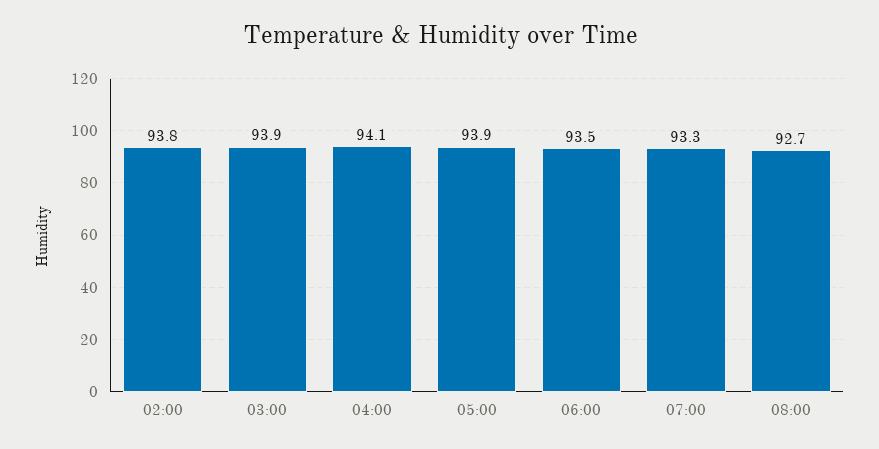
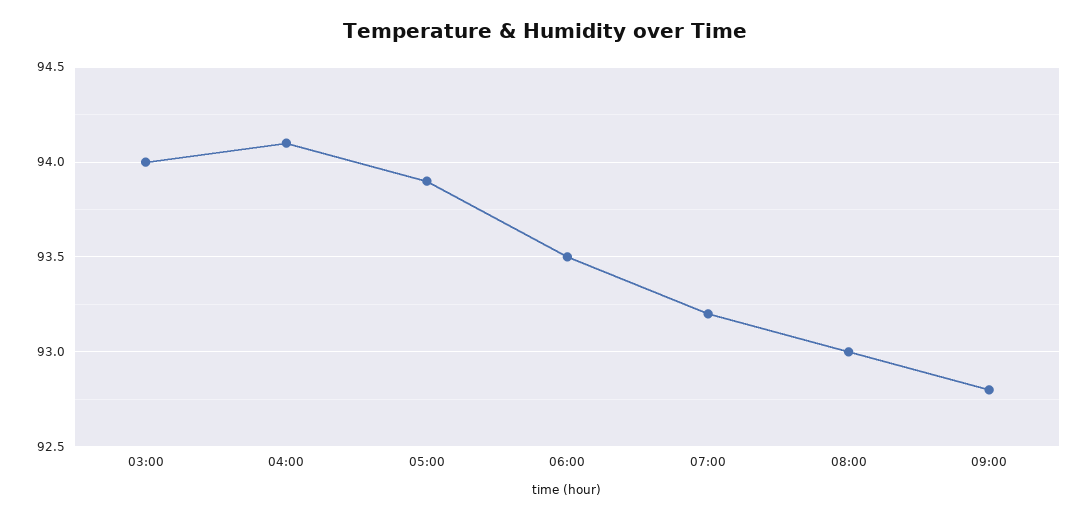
02:00: 93.8 -> none
03:00: 93.9 -> 94
07:00: 93.3 -> 93.2
08:00: 92.7 -> 93
09:00: none -> 92.8

